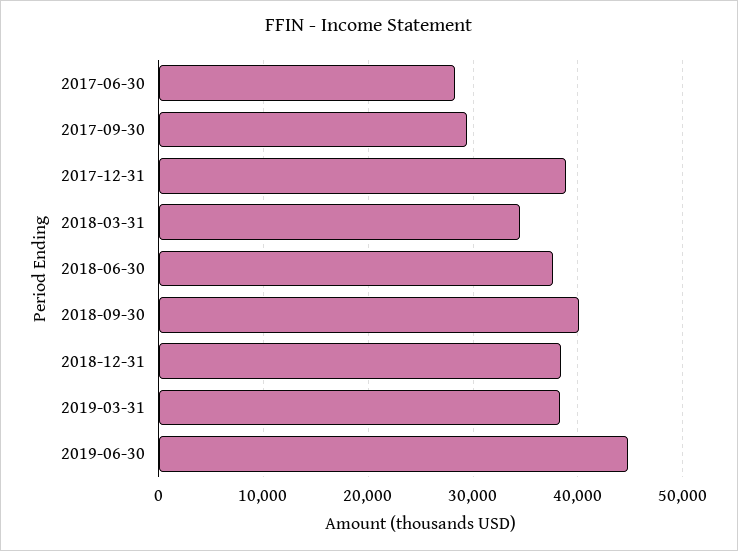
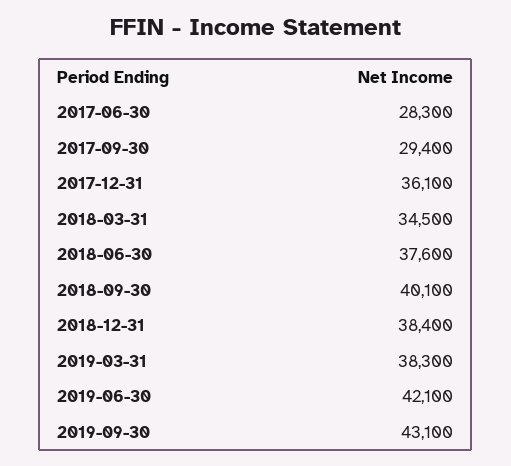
2017-12-31: 39000 -> 36100
2019-06-30: 45000 -> 42100
2019-09-30: none -> 43100

